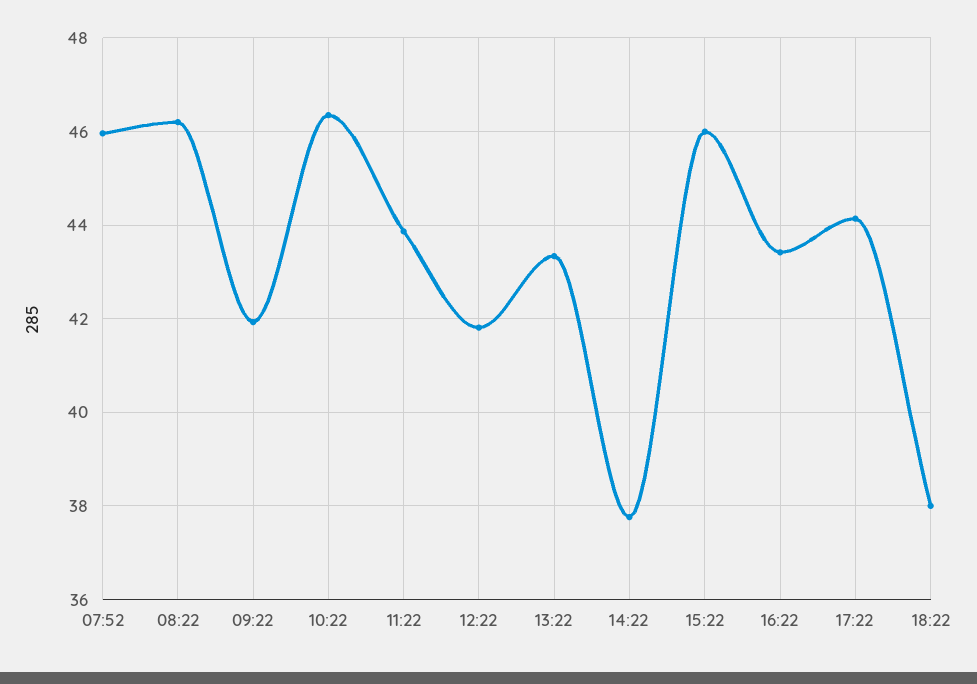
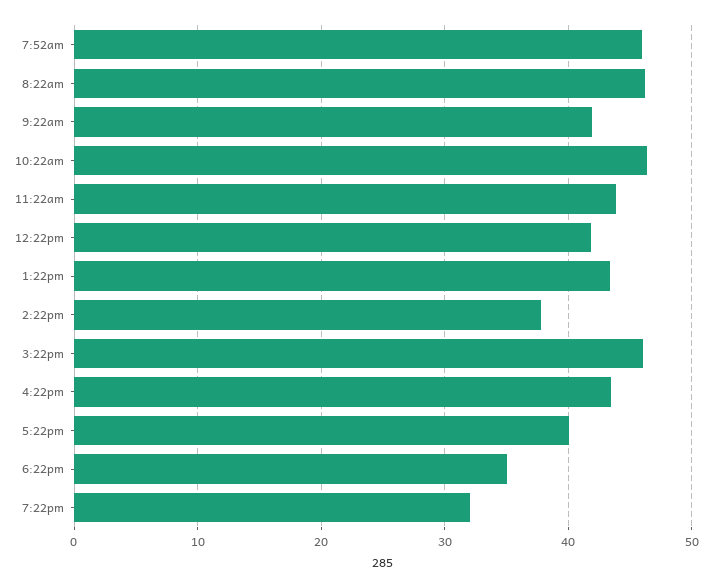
17:22: 44.2 -> 40
18:22: 38 -> 35
7:22pm: none -> 32

